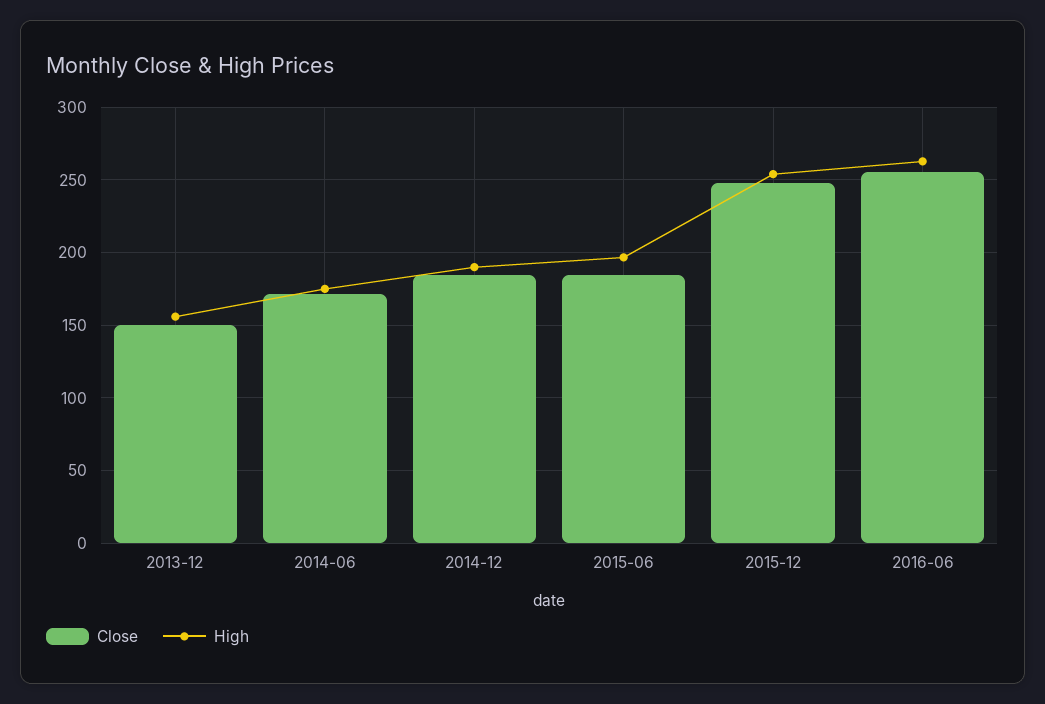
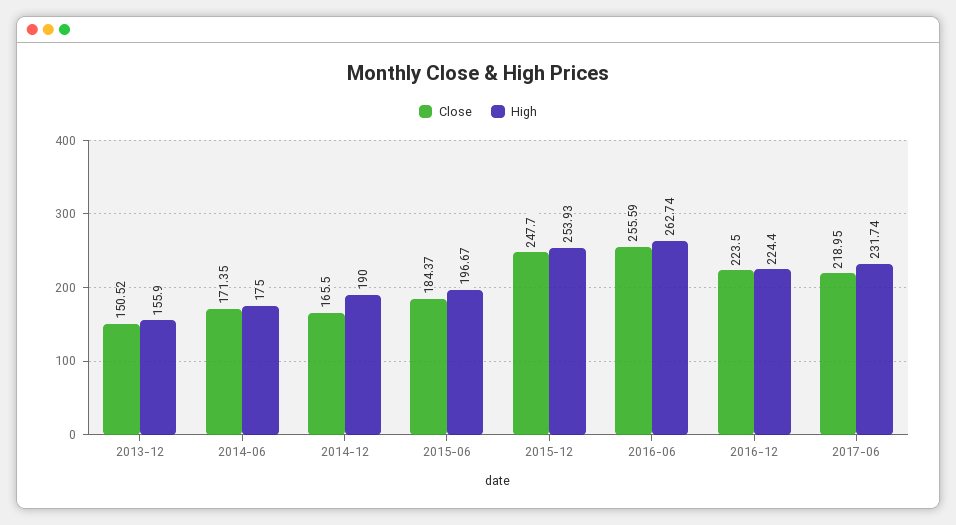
Close, 2014-12: 185 -> 165.5
Close, 2016-12: none -> 223.5
High, 2016-12: none -> 224.4
Close, 2017-06: none -> 218.95
High, 2017-06: none -> 231.74

